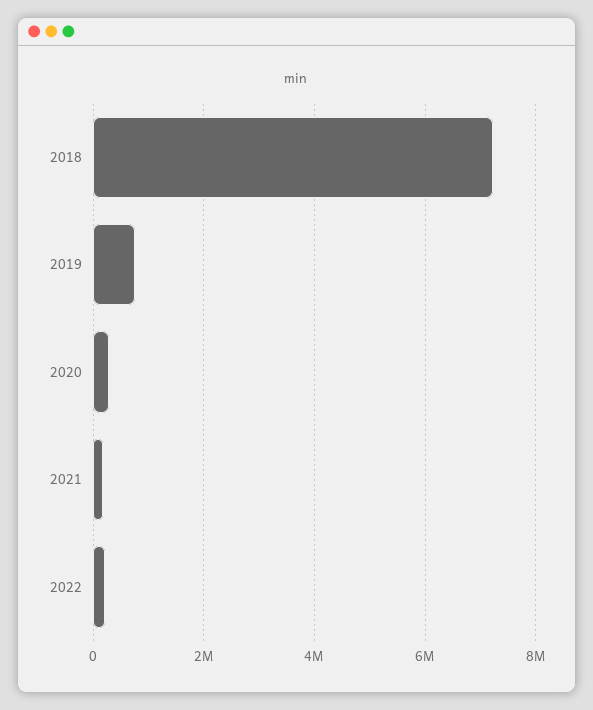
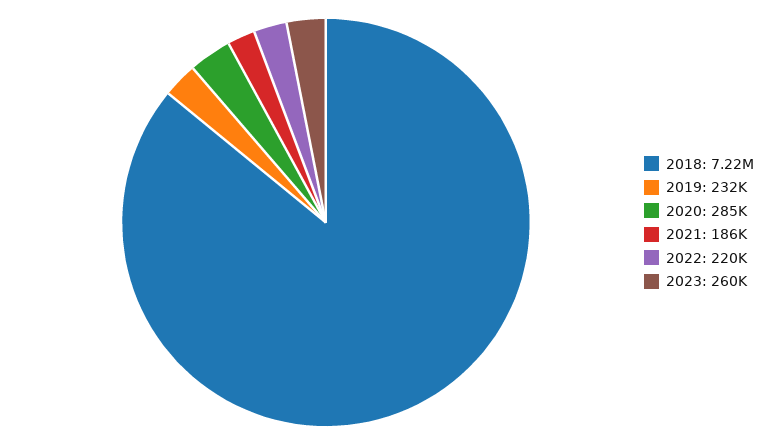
2019: 800000 -> 232000
2023: none -> 260000

